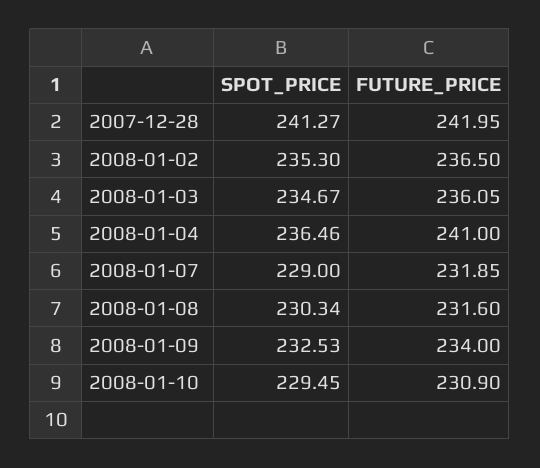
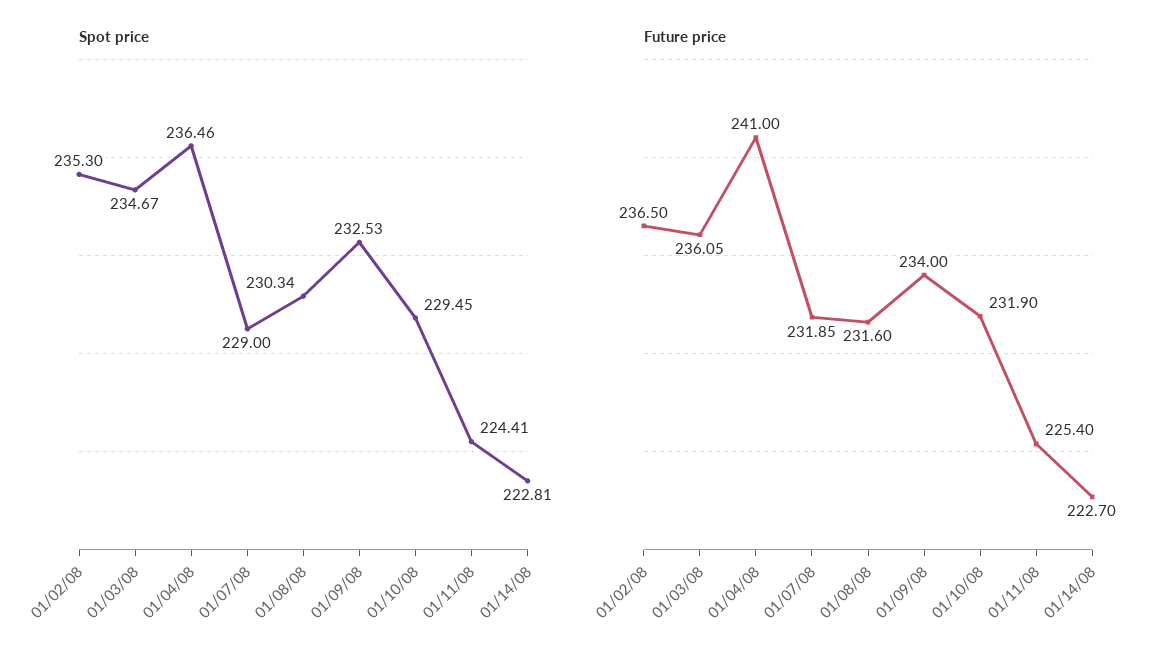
SPOT_PRICE, 2007-12-28: 241.27 -> none
FUTURE_PRICE, 2007-12-28: 241.95 -> none
FUTURE_PRICE, 2008-01-10: 230.9 -> 231.9
SPOT_PRICE, 01/11/08: none -> 224.41
SPOT_PRICE, 01/14/08: none -> 222.81
FUTURE_PRICE, 01/11/08: none -> 225.4
FUTURE_PRICE, 01/14/08: none -> 222.7

